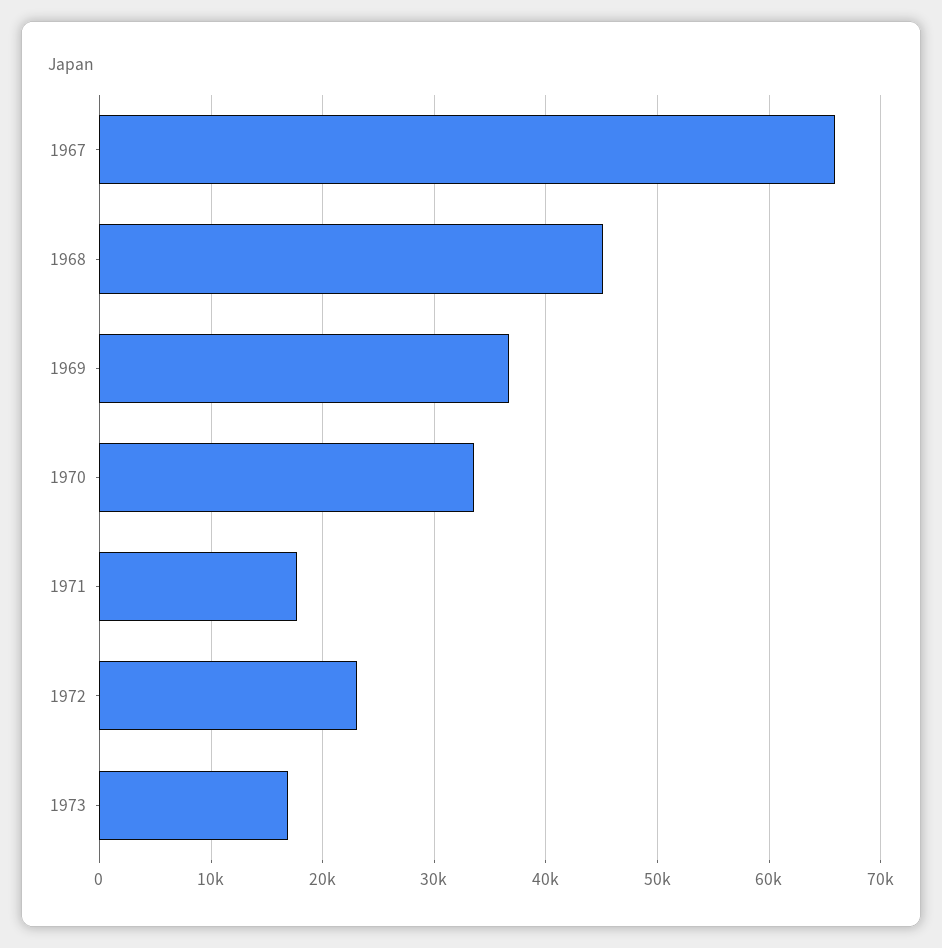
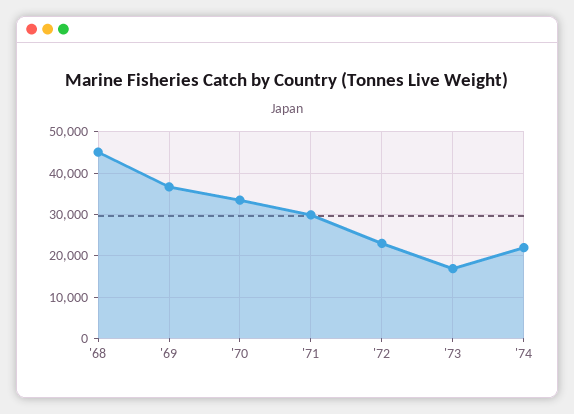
1967: 66000 -> none
1971: 18000 -> 30000
'74: none -> 22000

